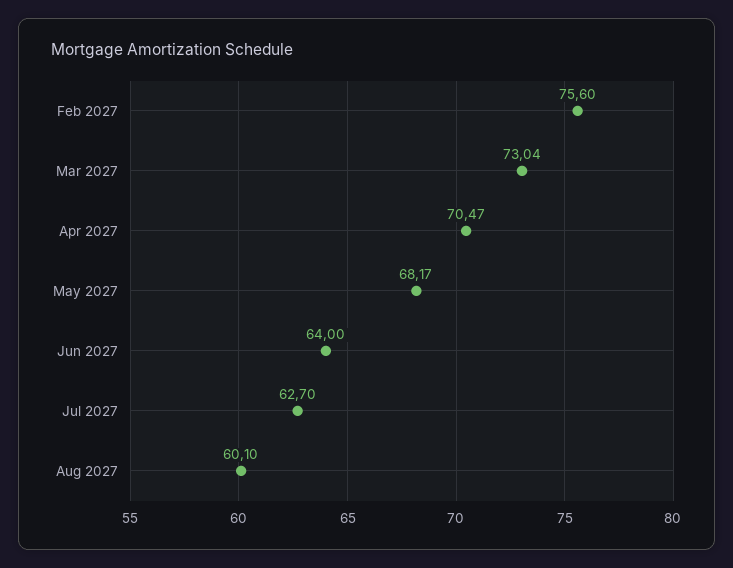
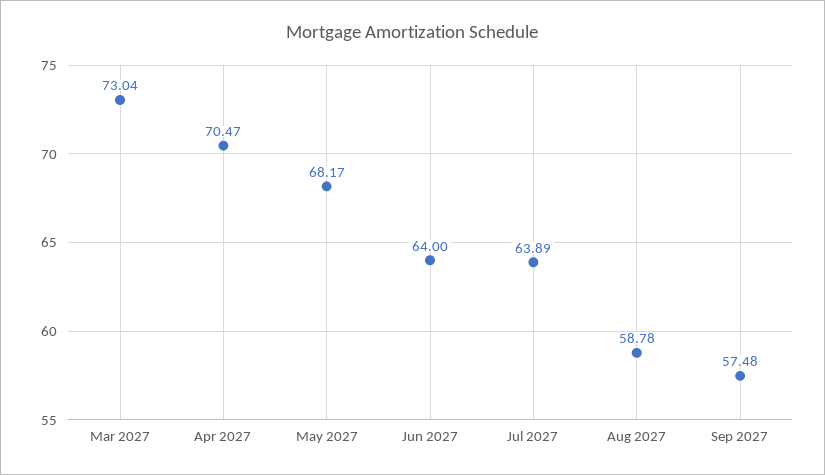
Feb 2027: 75.6 -> none
Jul 2027: 62.7 -> 63.89
Aug 2027: 60.1 -> 58.78
Sep 2027: none -> 57.48

